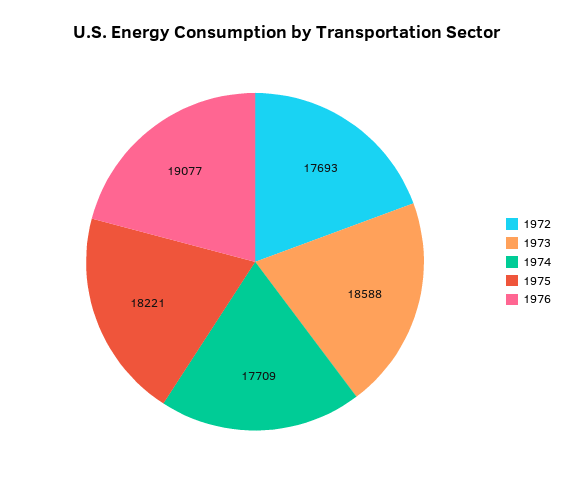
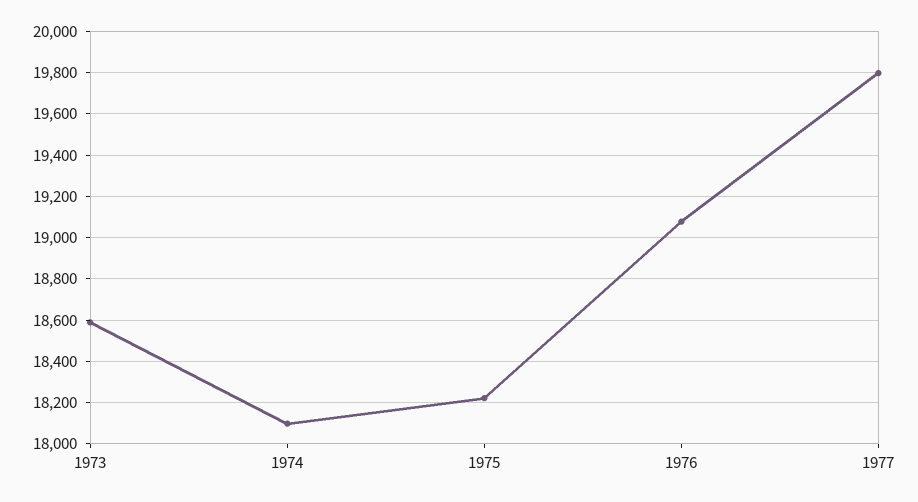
1972: 17693 -> none
1974: 17709 -> 18100
1977: none -> 19800

